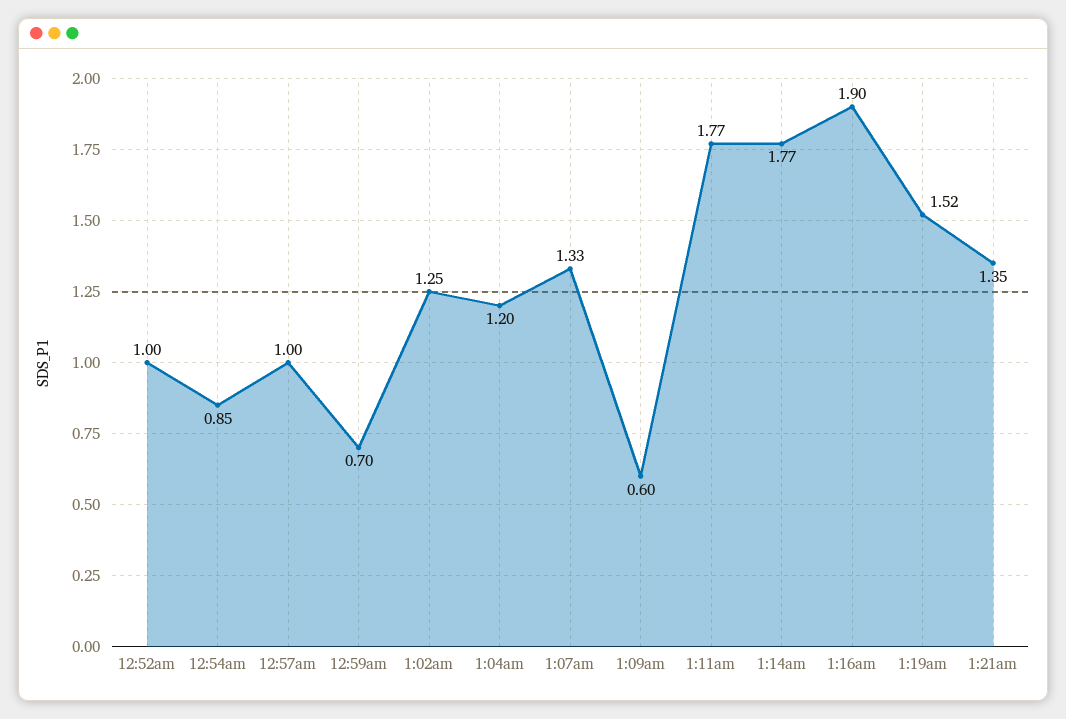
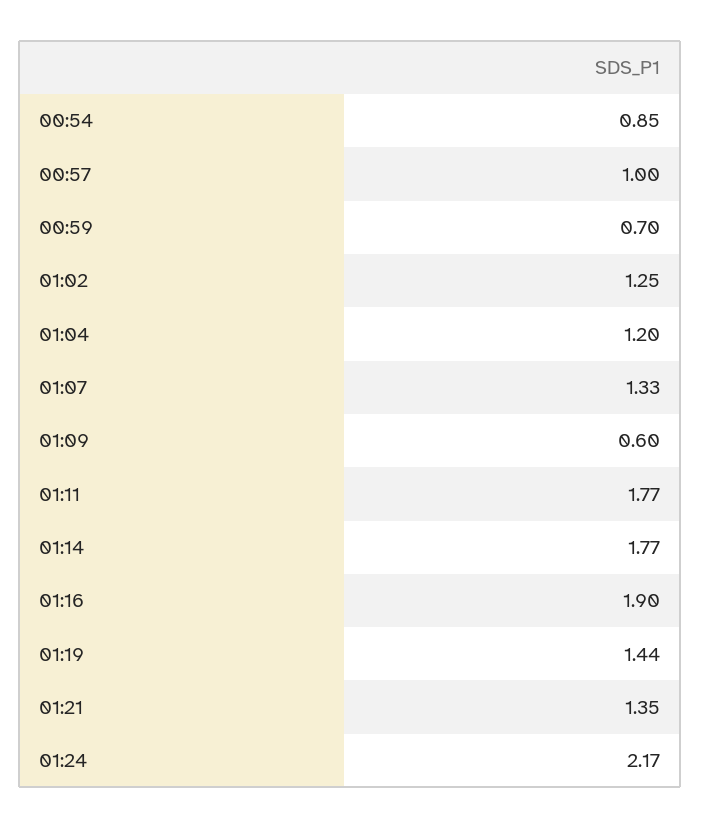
12:52am: 1 -> none
1:19am: 1.52 -> 1.44
01:24: none -> 2.17

